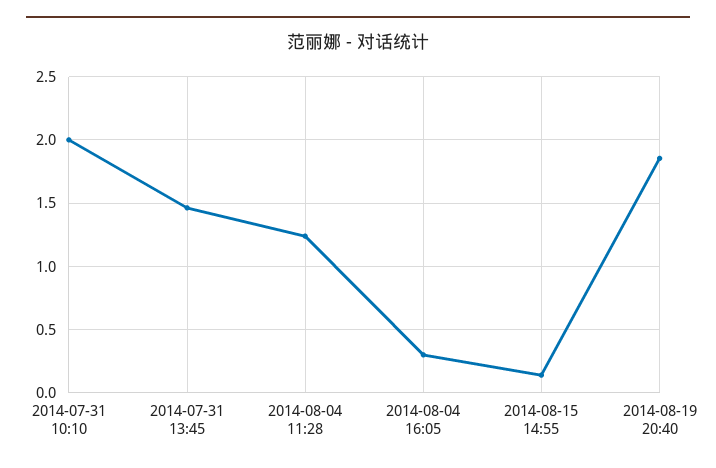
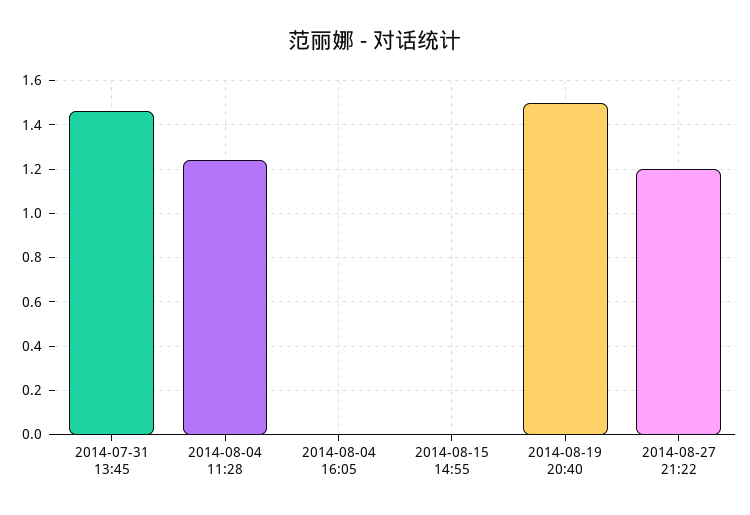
2014-07-31 10:10: 2 -> none
2014-08-04 16:05: 0.3 -> 0
2014-08-15 14:55: 0.15 -> 0
2014-08-19 20:40: 1.85 -> 1.5
2014-08-27 21:22: none -> 1.2

